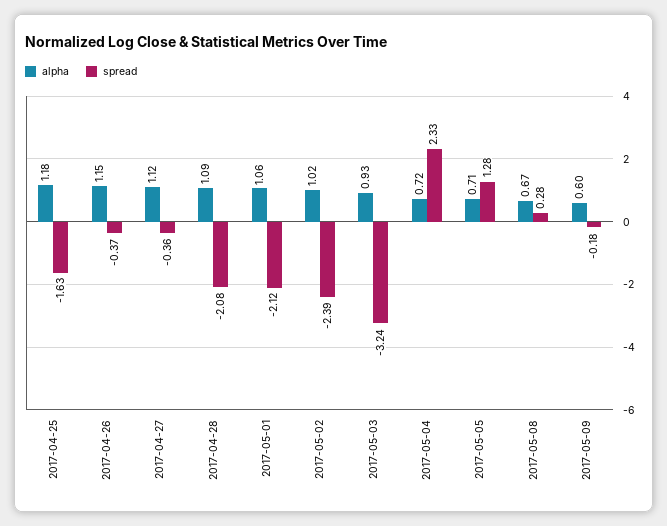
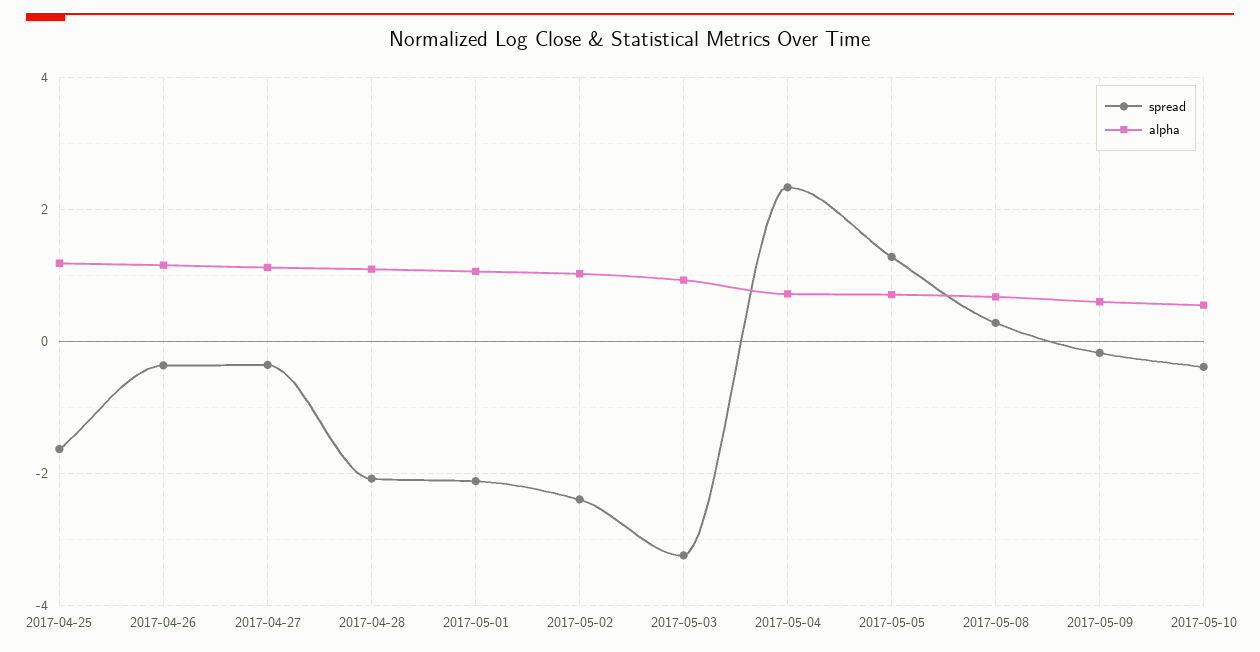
spread, 2017-05-10: none -> -0.4
alpha, 2017-05-10: none -> 0.6

